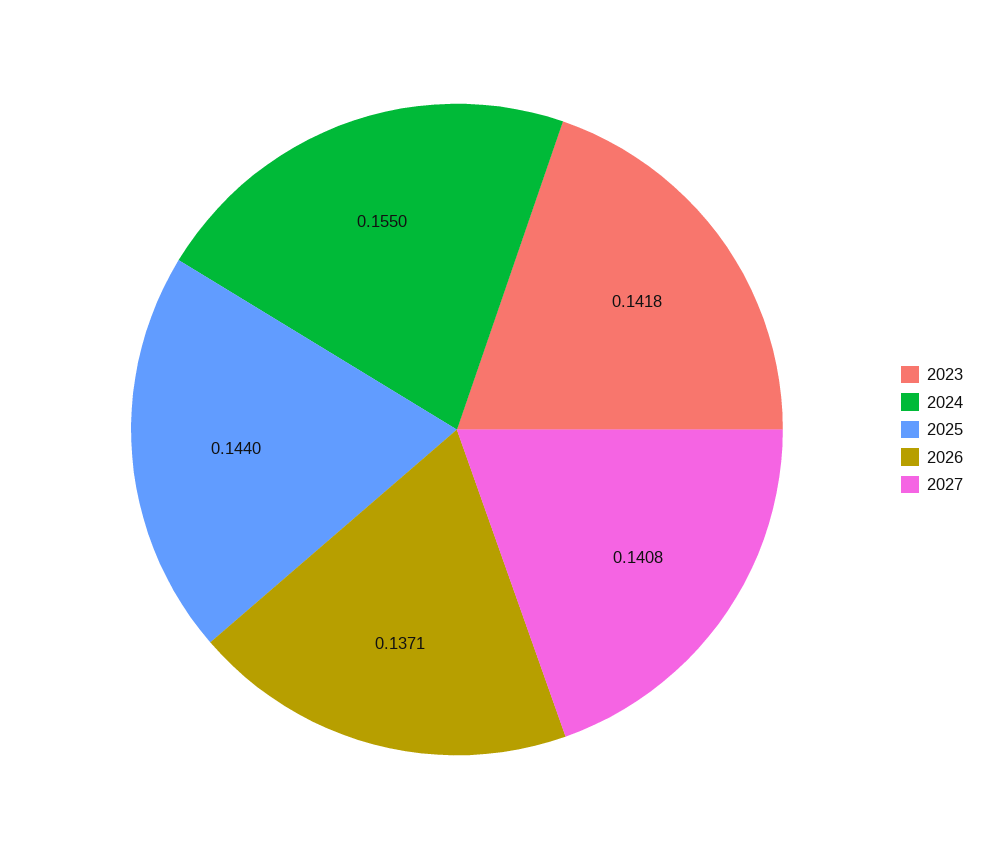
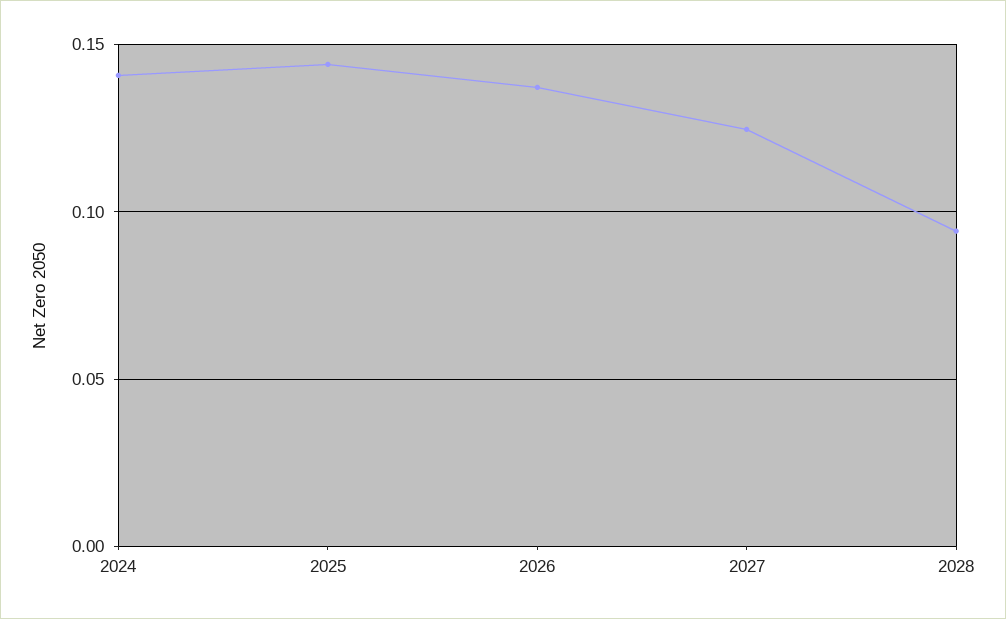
2023: 0.1418 -> none
2024: 0.155 -> 0.14
2027: 0.1408 -> 0.125
2028: none -> 0.095

